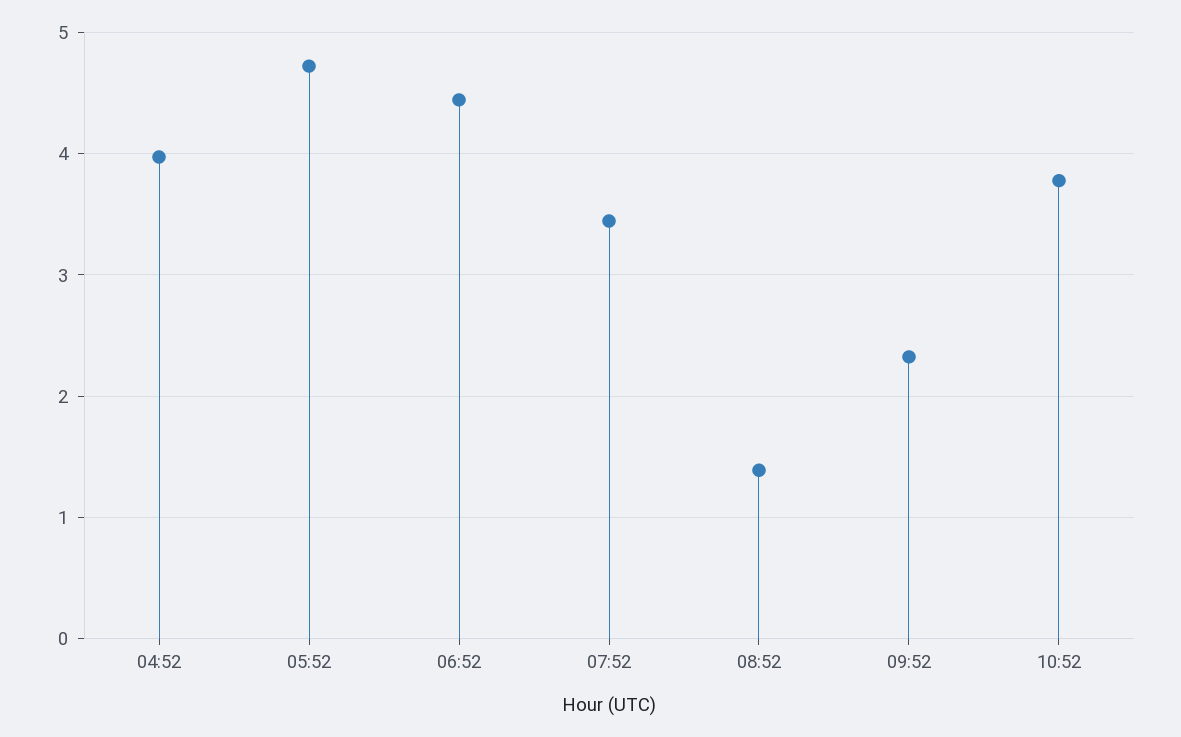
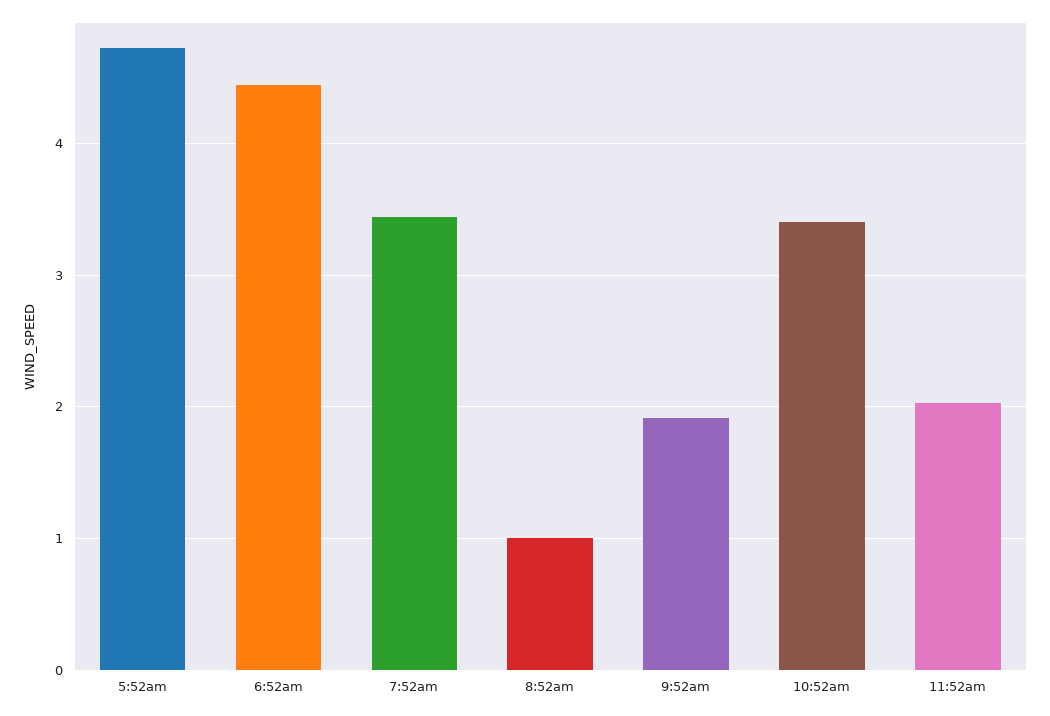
04:52: 4 -> none
08:52: 1.4 -> 1
09:52: 2.3 -> 1.9
10:52: 3.8 -> 3.4
11:52am: none -> 2

